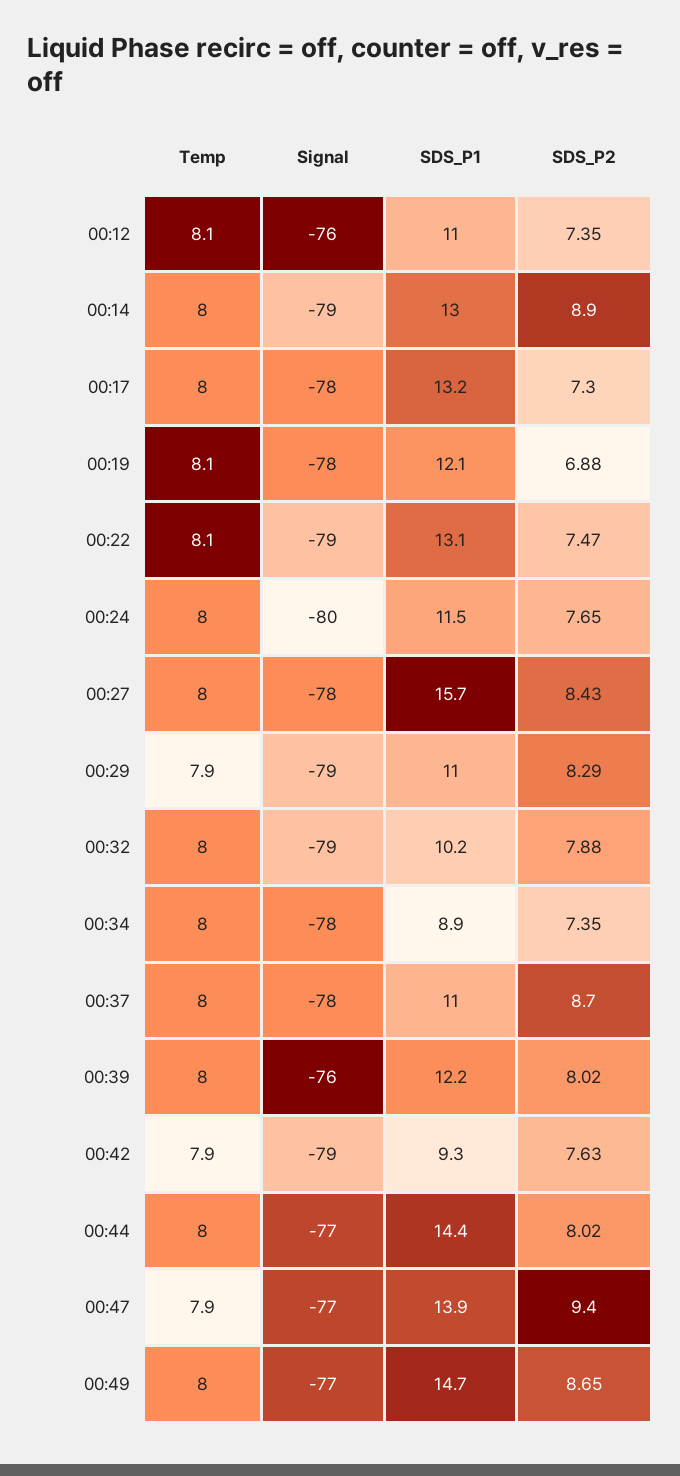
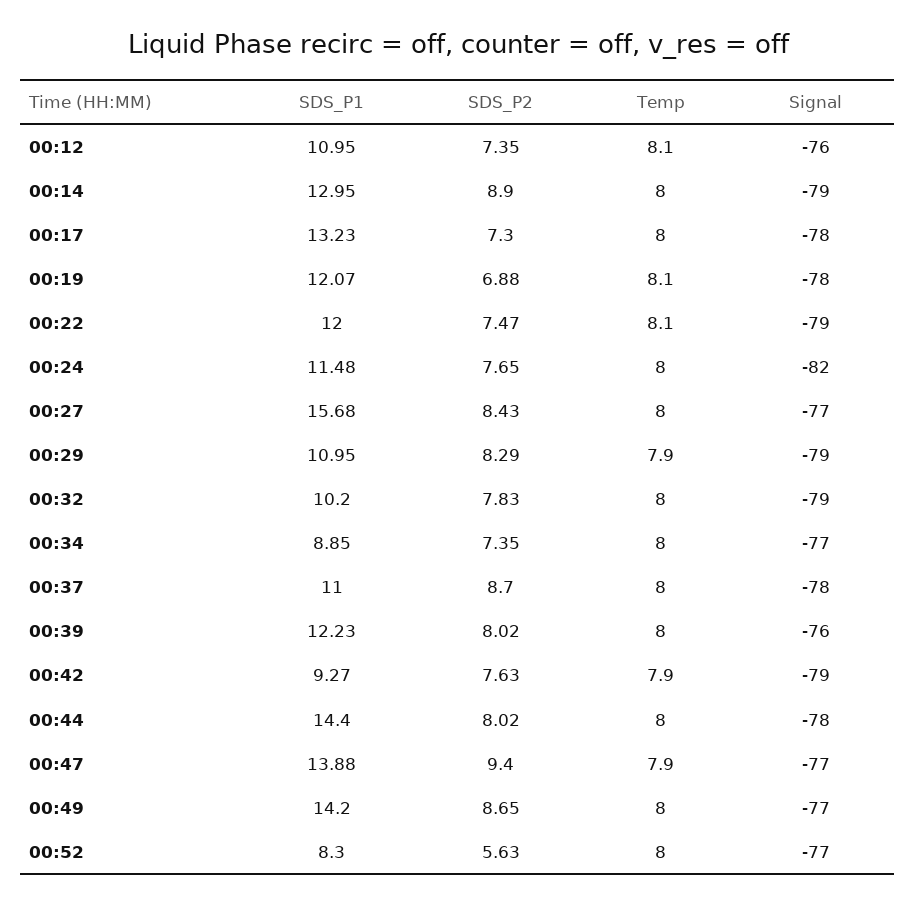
SDS_P1, 00:22: 13.1 -> 12
Signal, 00:24: -80 -> -82
Signal, 00:27: -78 -> -77
SDS_P2, 00:32: 7.88 -> 7.83
Signal, 00:34: -78 -> -77
Signal, 00:44: -77 -> -78
SDS_P1, 00:49: 14.7 -> 14.2
SDS_P1, 00:52: none -> 8.3
SDS_P2, 00:52: none -> 5.63
Temp, 00:52: none -> 8
Signal, 00:52: none -> -77

